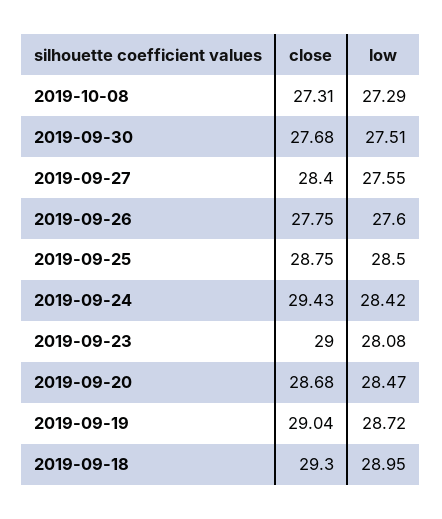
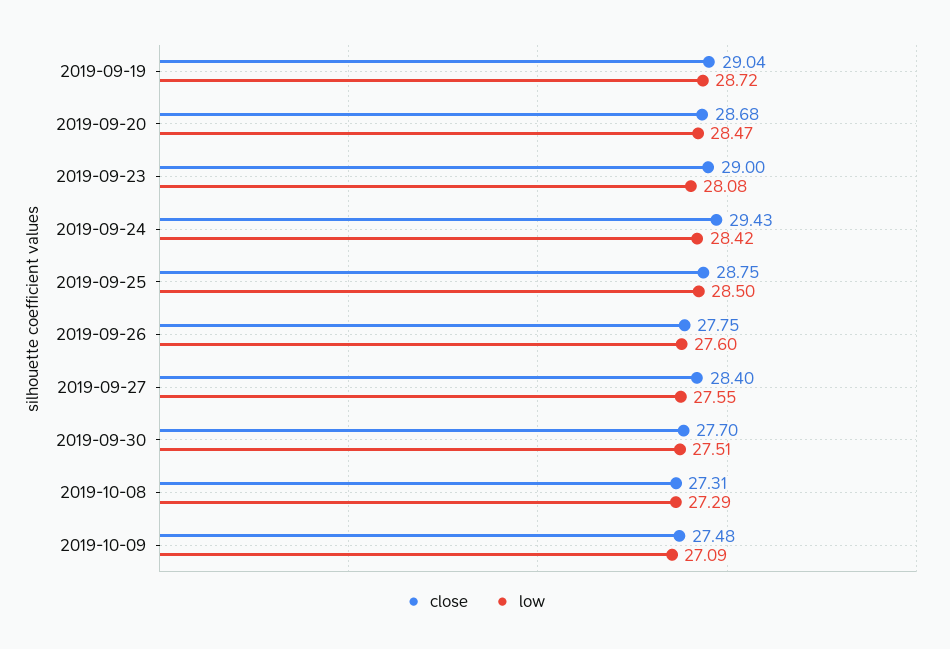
close, 2019-09-30: 27.68 -> 27.7
close, 2019-09-18: 29.3 -> none
low, 2019-09-18: 28.95 -> none
close, 2019-10-09: none -> 27.48
low, 2019-10-09: none -> 27.09

